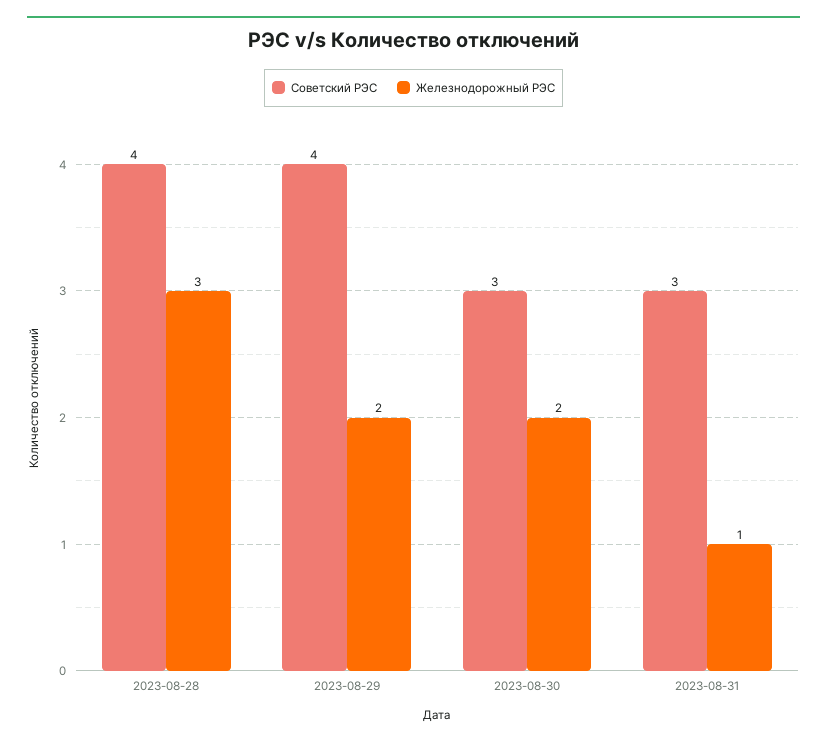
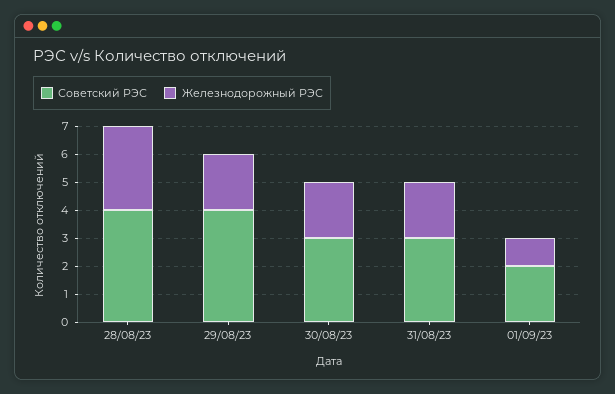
Железнодорожный РЭС, 2023-08-31: 1 -> 2
Советский РЭС, 01/09/23: none -> 2
Железнодорожный РЭС, 01/09/23: none -> 1

